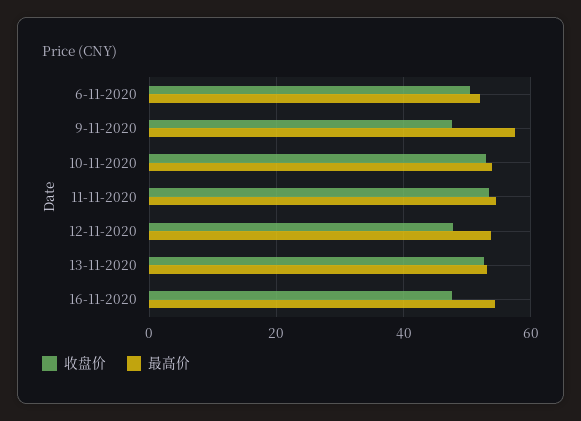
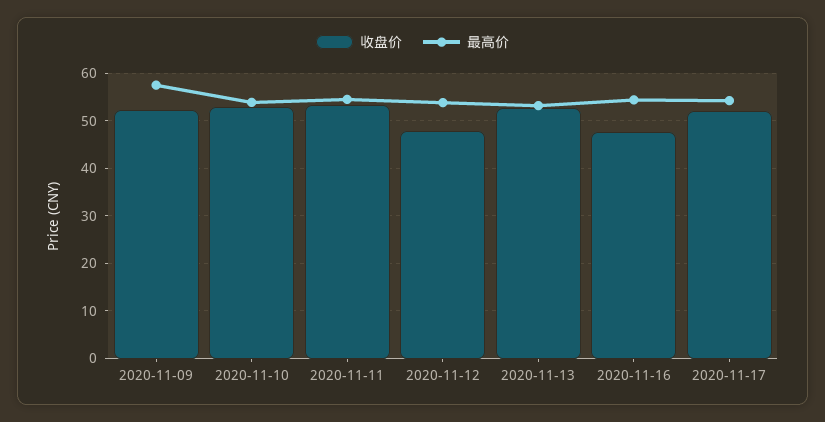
收盘价, 6-11-2020: 50 -> none
最高价, 6-11-2020: 52 -> none
收盘价, 9-11-2020: 48 -> 52
收盘价, 2020-11-17: none -> 52
最高价, 2020-11-17: none -> 54

